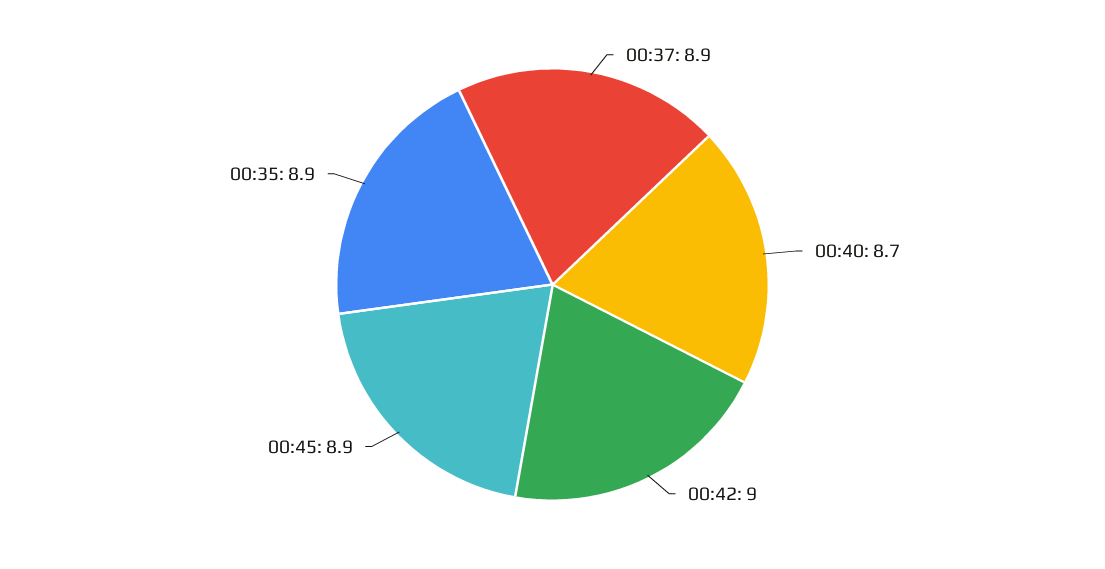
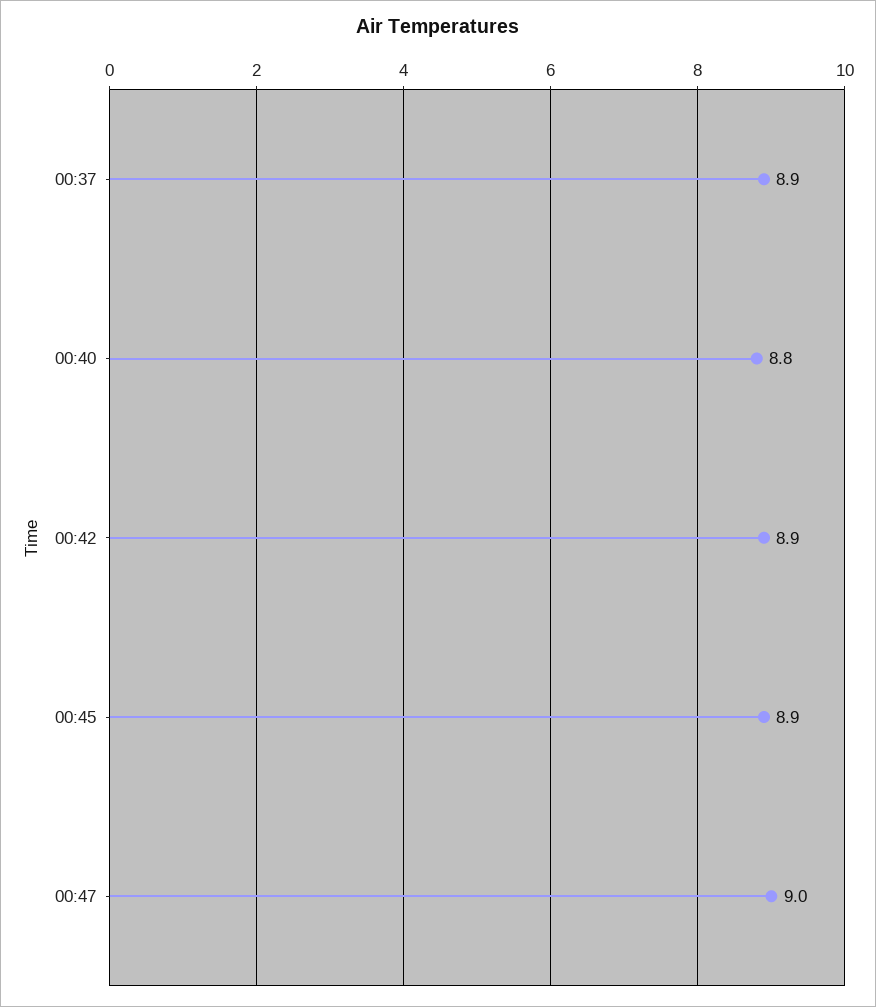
00:40: 8.7 -> 8.8
00:42: 9 -> 8.9
00:35: 8.9 -> none
00:47: none -> 9

